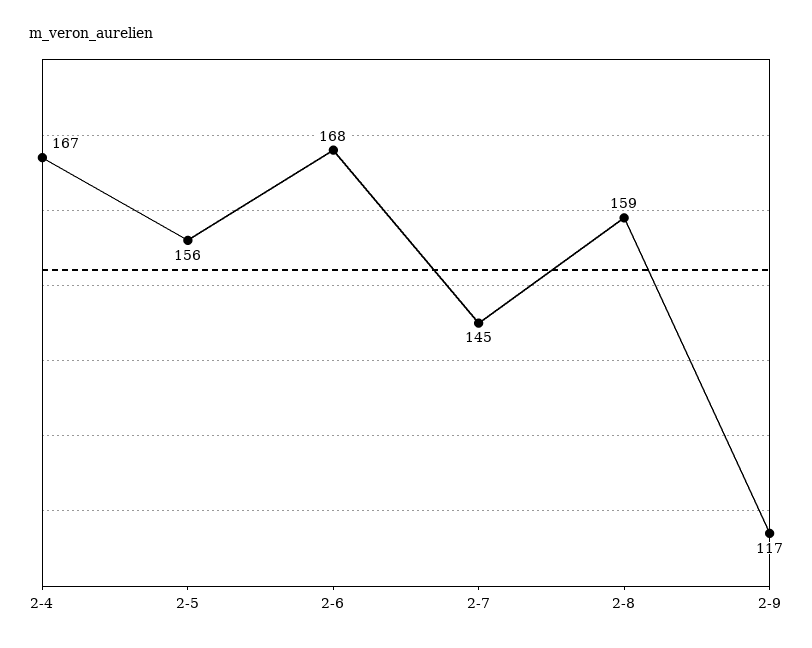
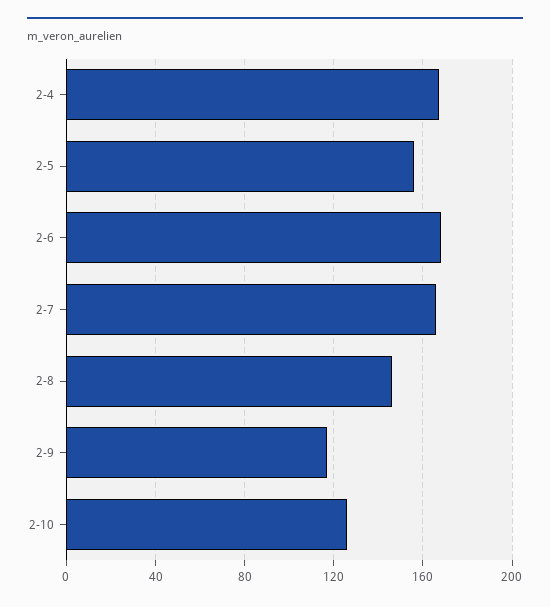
2-7: 145 -> 165
2-8: 159 -> 145
2-10: none -> 125

